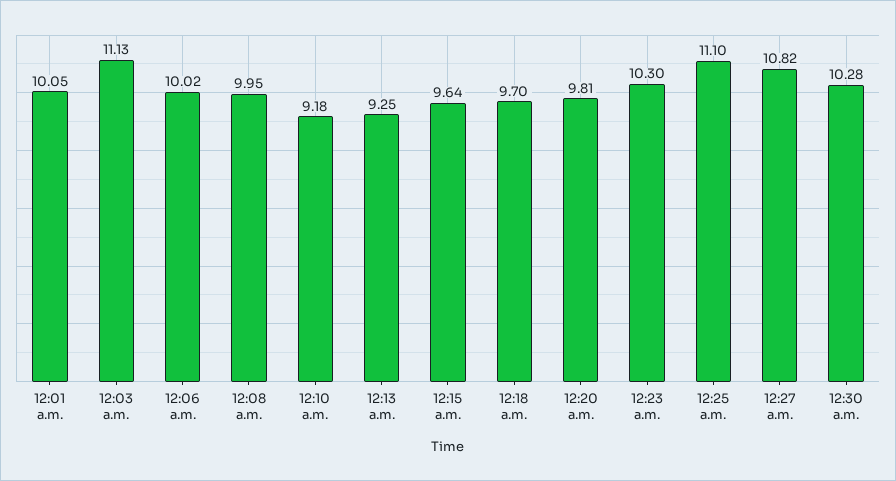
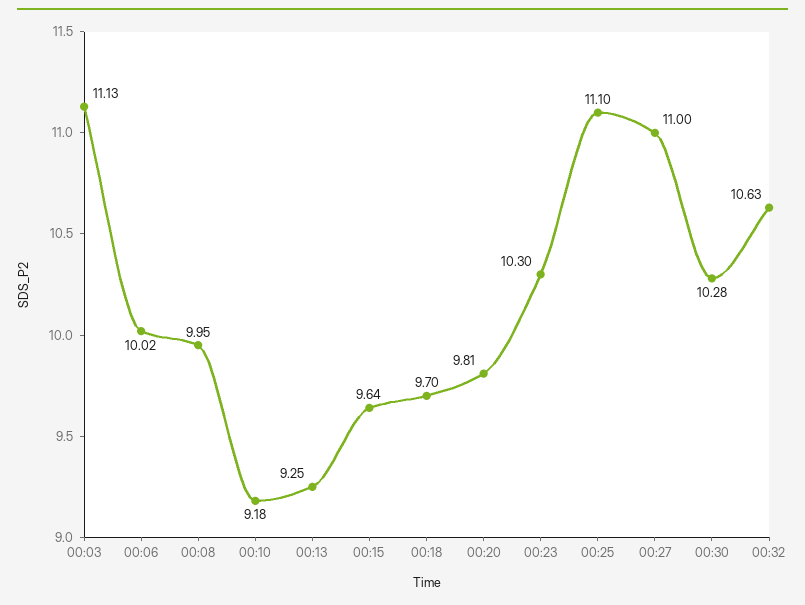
12:01 a.m.: 10.05 -> none
12:27 a.m.: 10.82 -> 11
00:32: none -> 10.63

